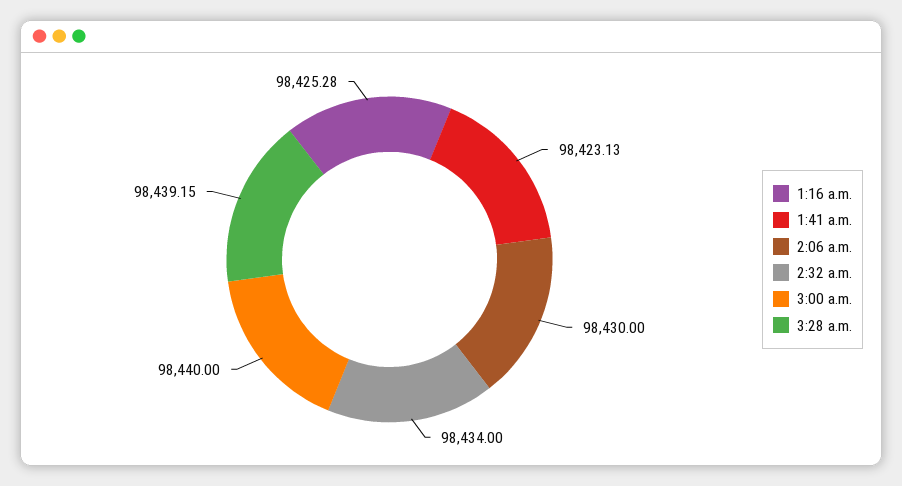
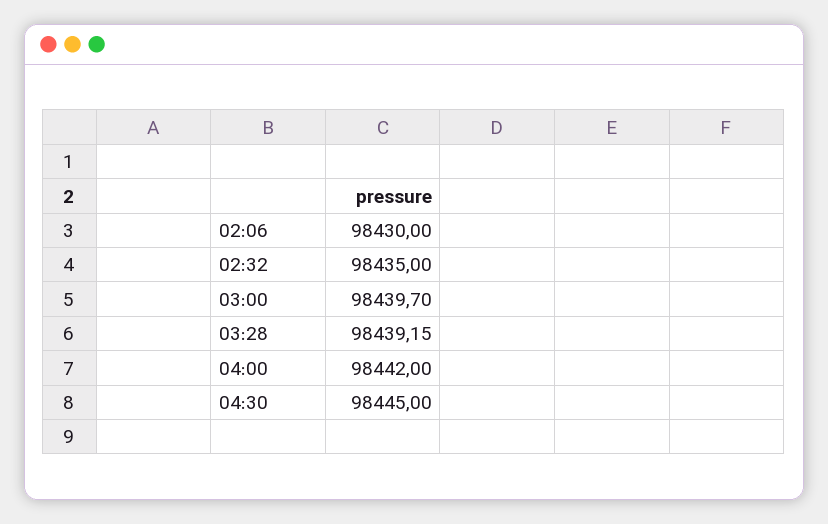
1:16 a.m.: 98425.28 -> none
1:41 a.m.: 98423.13 -> none
2:32 a.m.: 98434 -> 98435
3:00 a.m.: 98440 -> 98439.7
04:00: none -> 98442
04:30: none -> 98445

